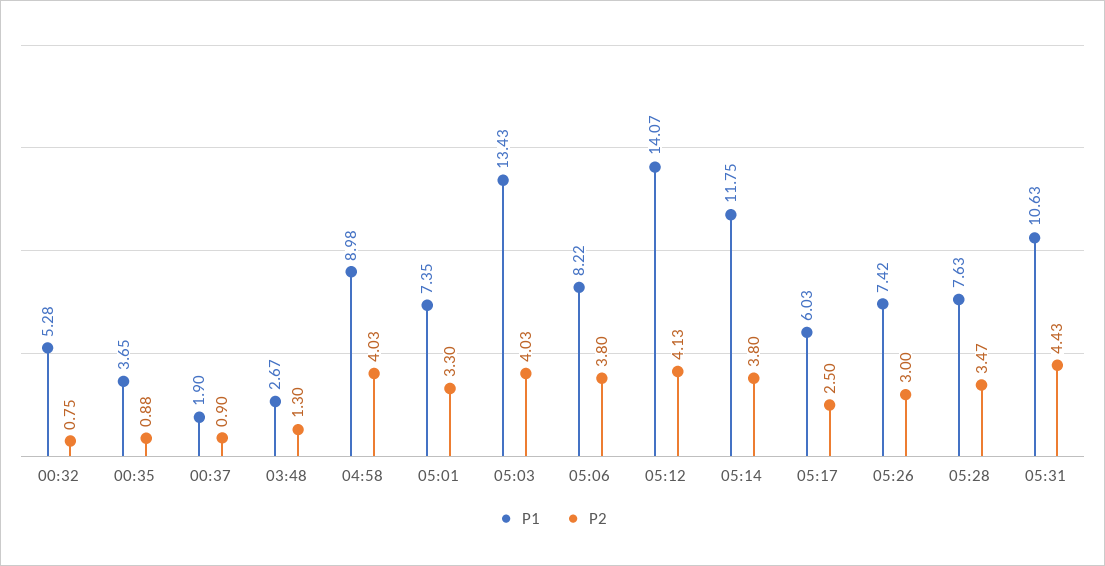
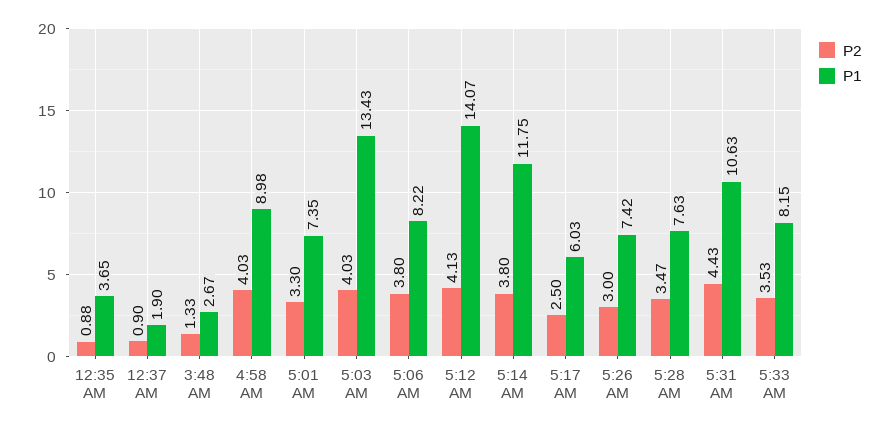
P1, 00:32: 5.28 -> none
P2, 00:32: 0.75 -> none
P2, 03:48: 1.3 -> 1.33
P2, 5:33 AM: none -> 3.53
P1, 5:33 AM: none -> 8.15

